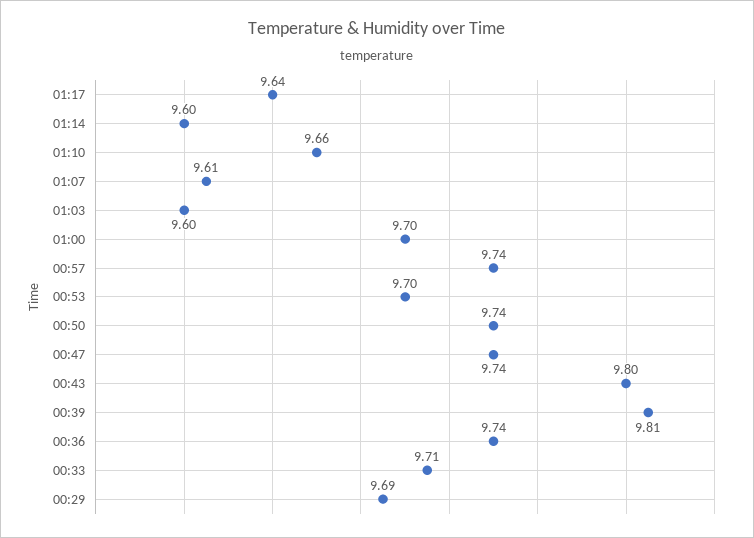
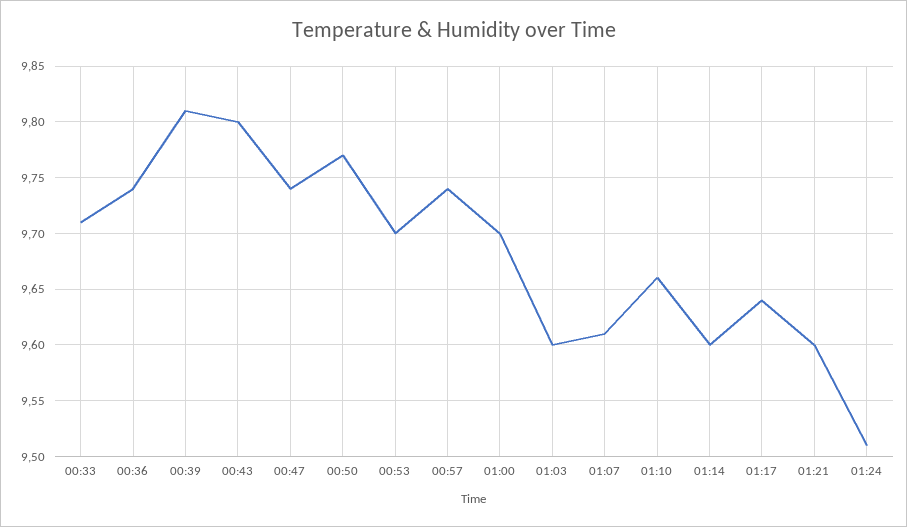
00:50: 9.74 -> 9.77
00:29: 9.69 -> none
01:21: none -> 9.6
01:24: none -> 9.51

